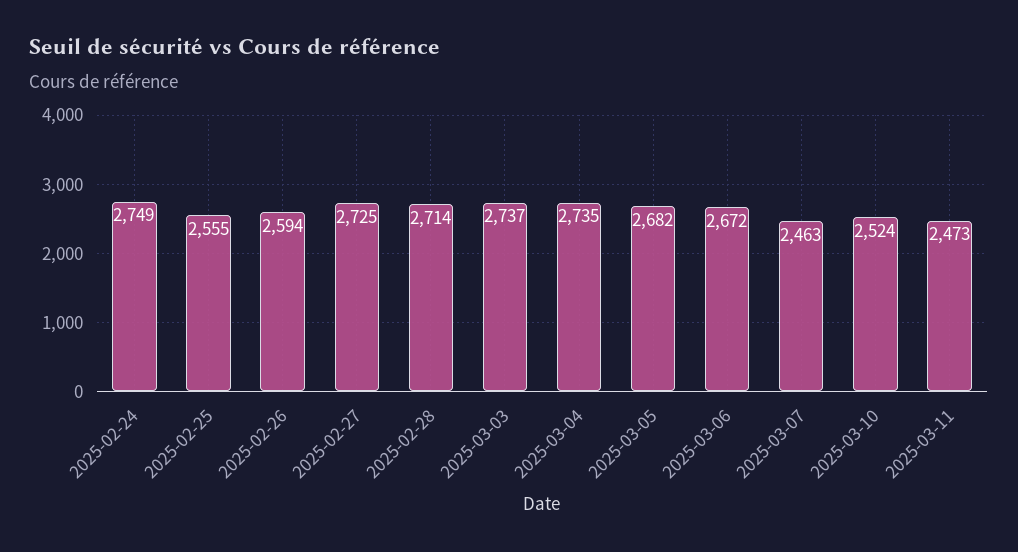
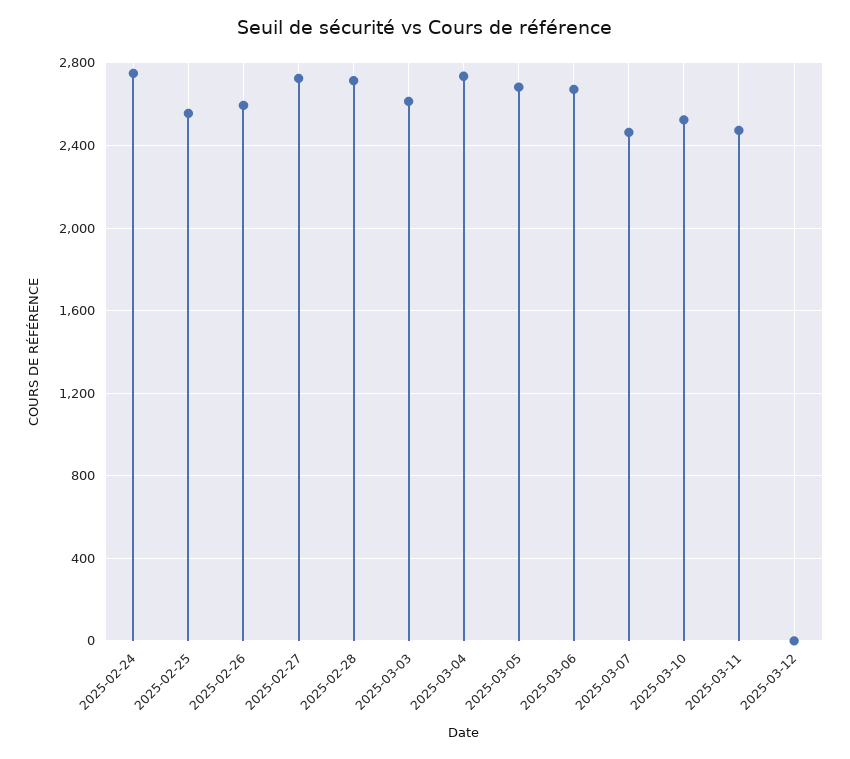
2025-03-03: 2737 -> 2600
2025-03-12: none -> 0

